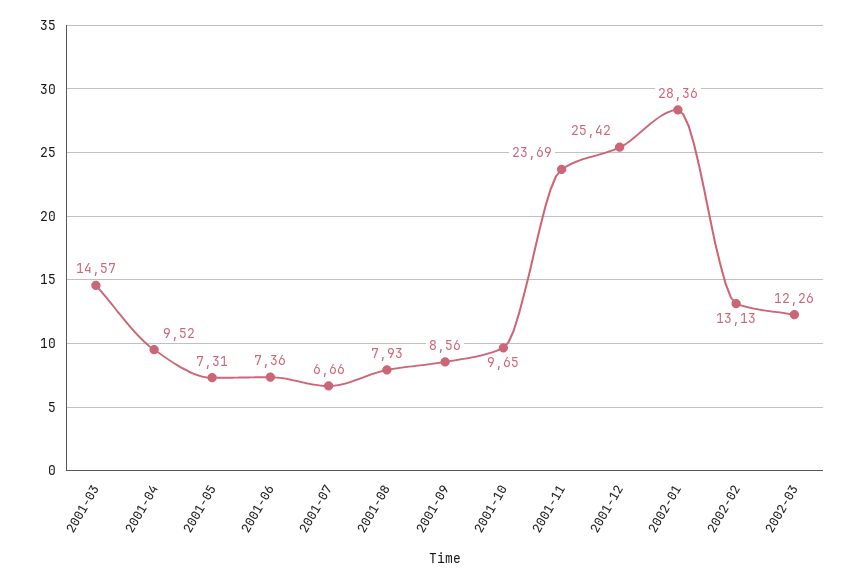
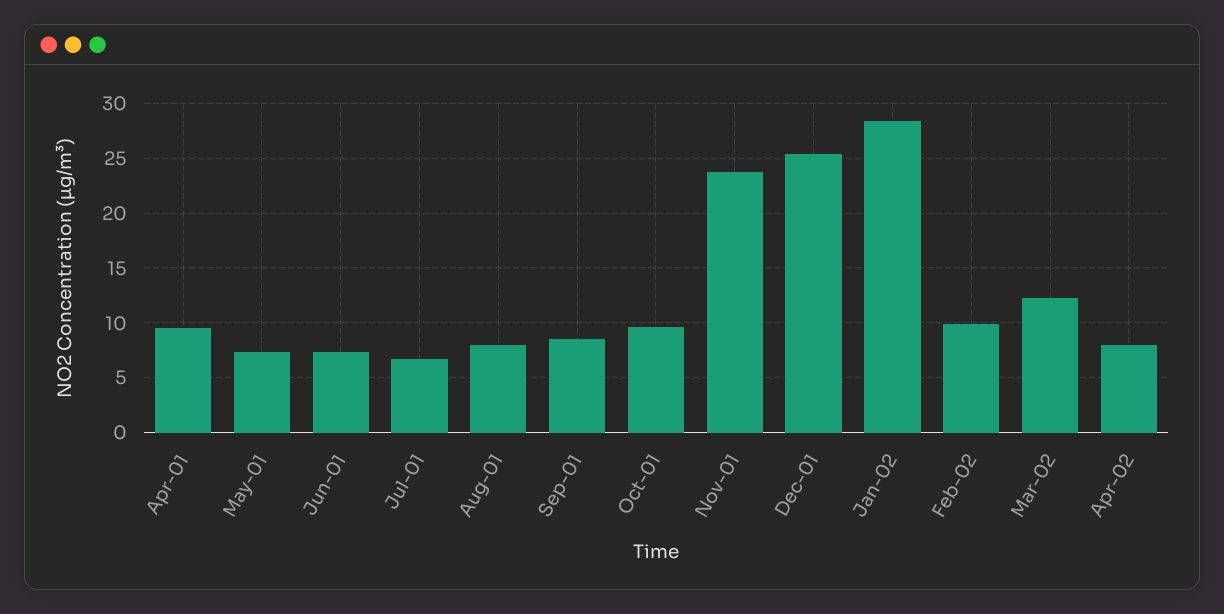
2001-03: 14.57 -> none
2002-02: 13.13 -> 10
Apr-02: none -> 8

